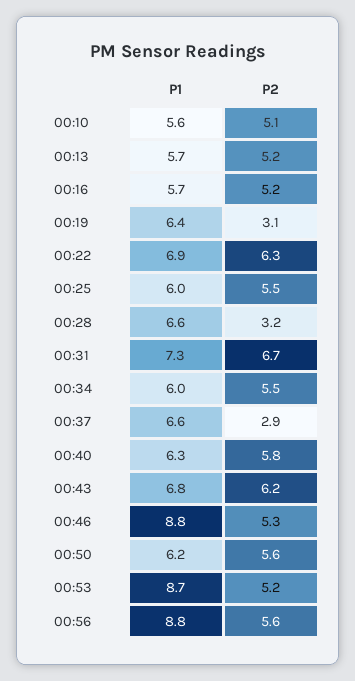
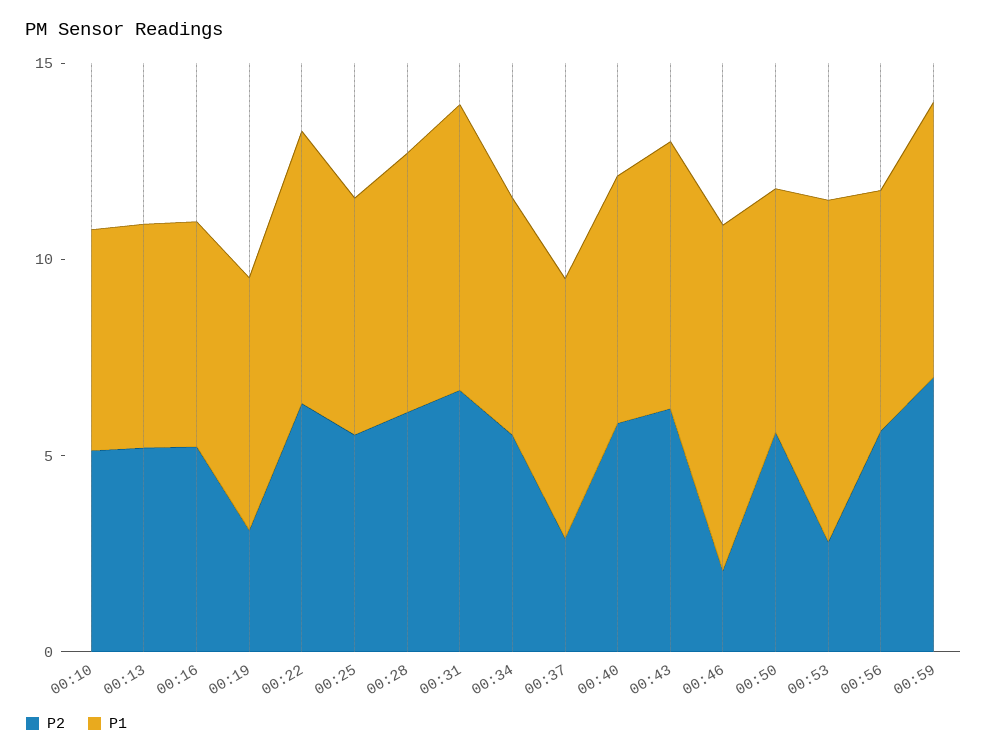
P2, 00:28: 3.2 -> 6
P2, 00:46: 5.3 -> 2
P2, 00:53: 5.2 -> 3
P1, 00:56: 8.8 -> 6
P2, 00:59: none -> 7
P1, 00:59: none -> 7

